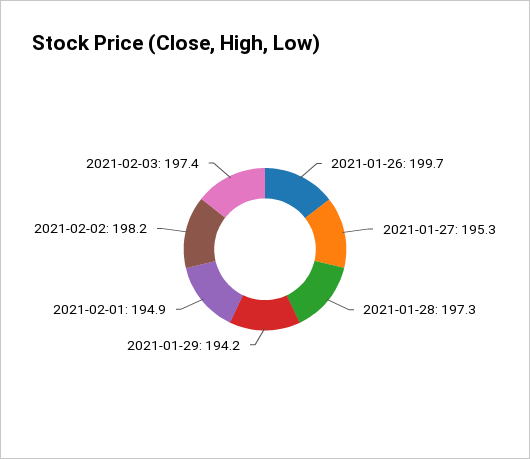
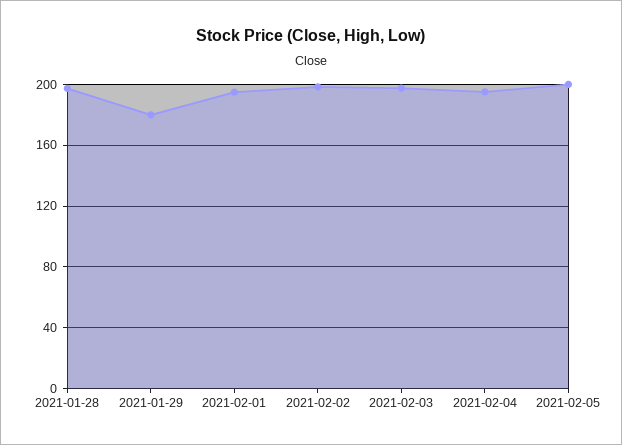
2021-01-26: 199.7 -> none
2021-01-27: 195.3 -> none
2021-01-29: 194.2 -> 180
2021-02-04: none -> 195
2021-02-05: none -> 200

